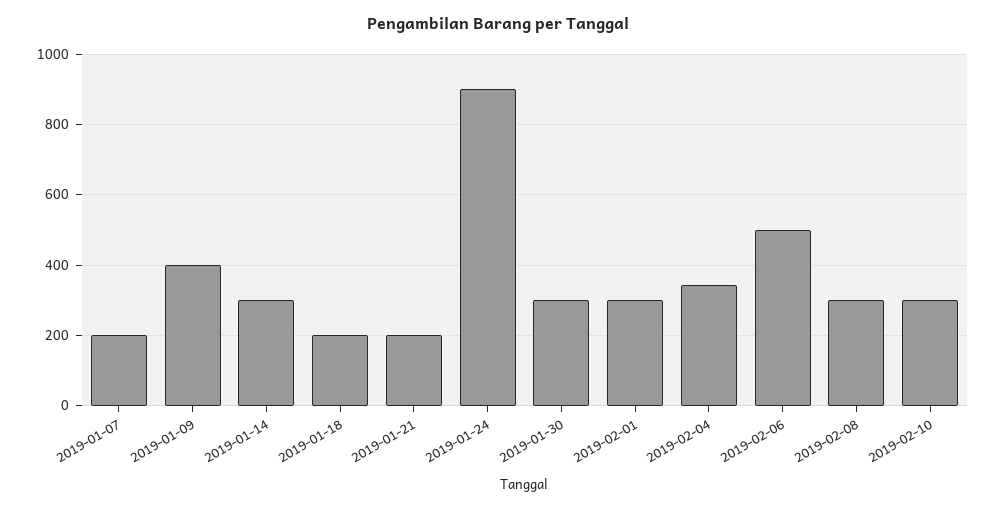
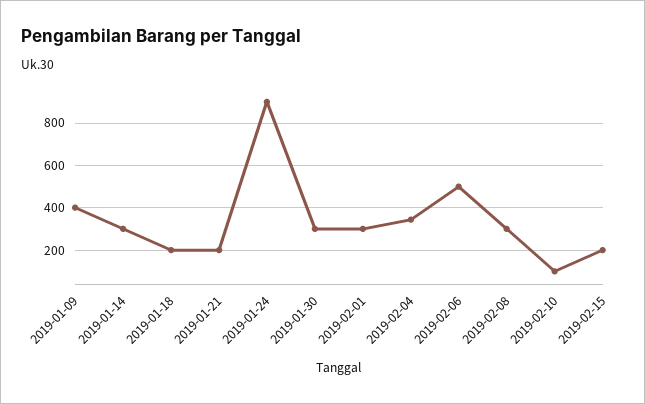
2019-01-07: 200 -> none
2019-02-10: 300 -> 100
2019-02-15: none -> 200

